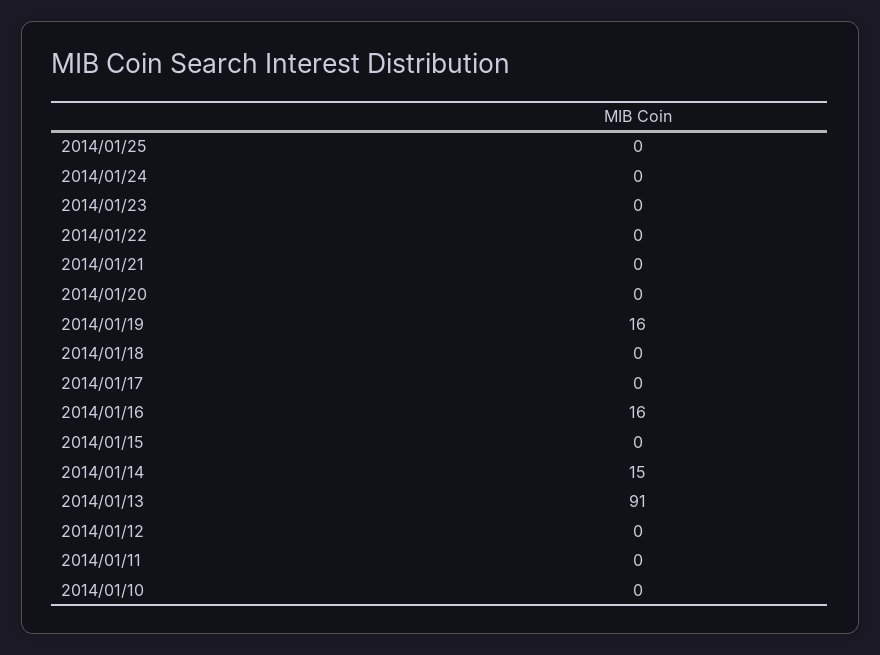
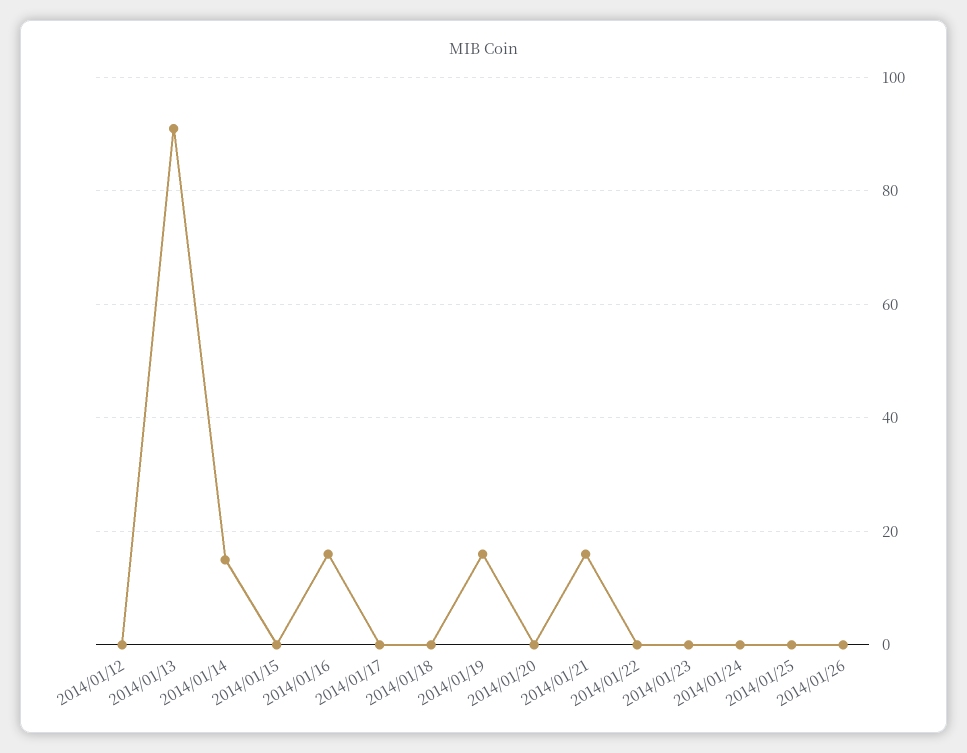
2014/01/21: 0 -> 15
2014/01/11: 0 -> none
2014/01/10: 0 -> none
2014/01/26: none -> 0

